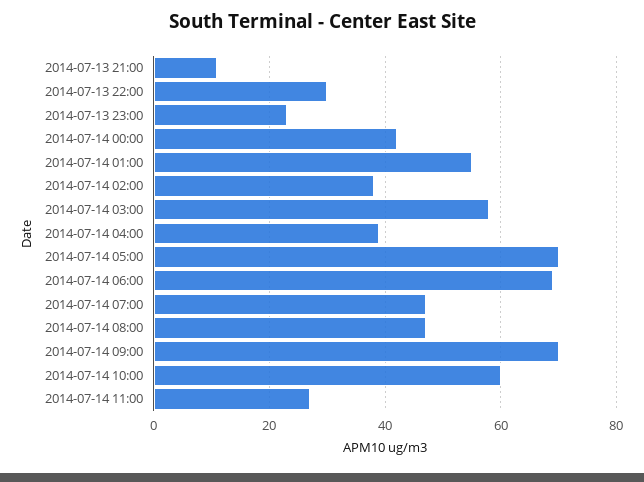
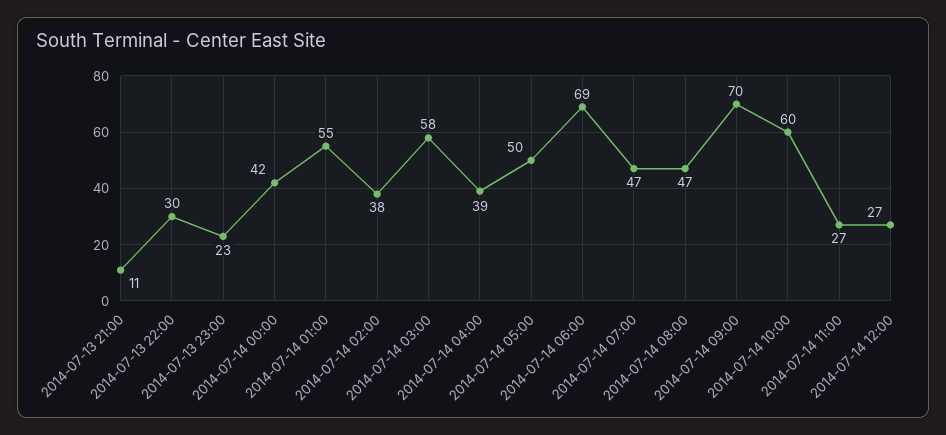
2014-07-14 05:00: 70 -> 50
2014-07-14 12:00: none -> 27

